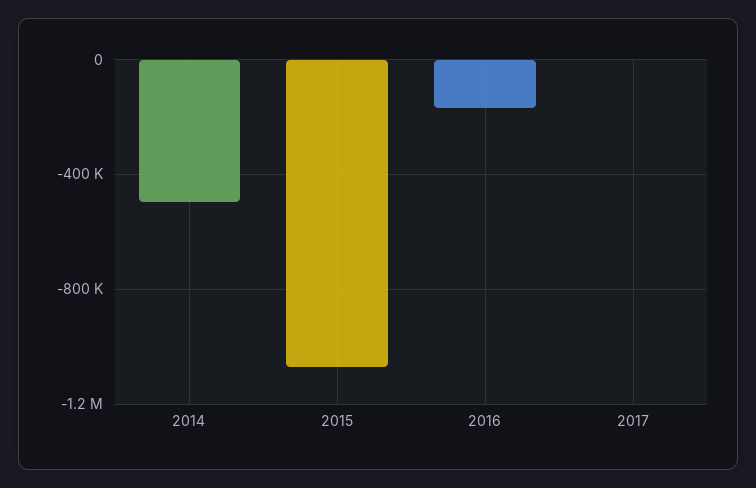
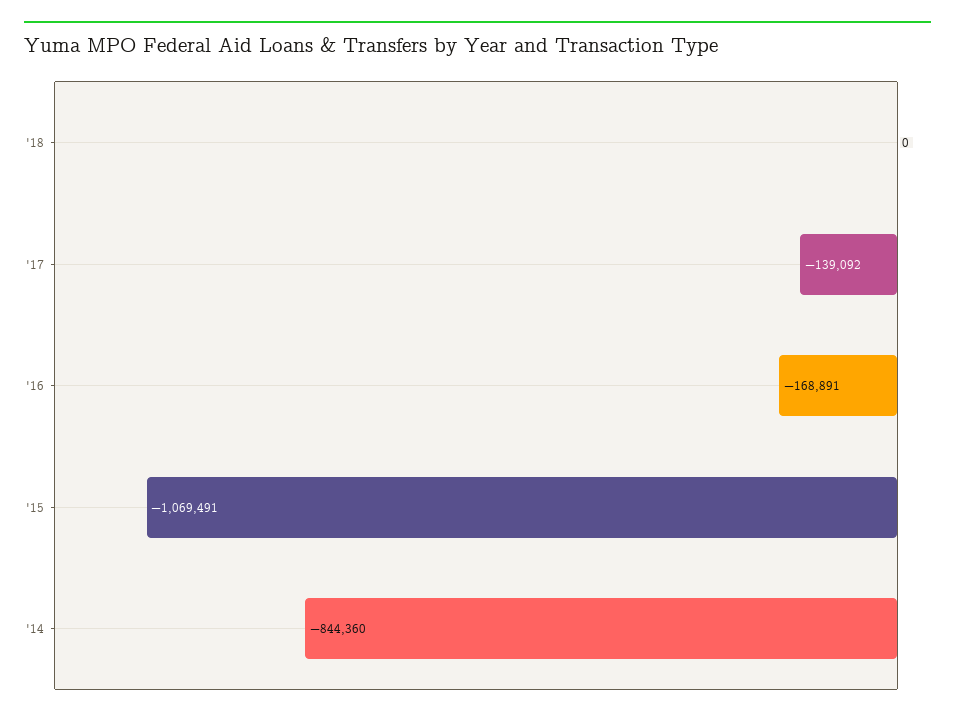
2014: -500000 -> -844360
2017: 0 -> -139092
'18: none -> 0

